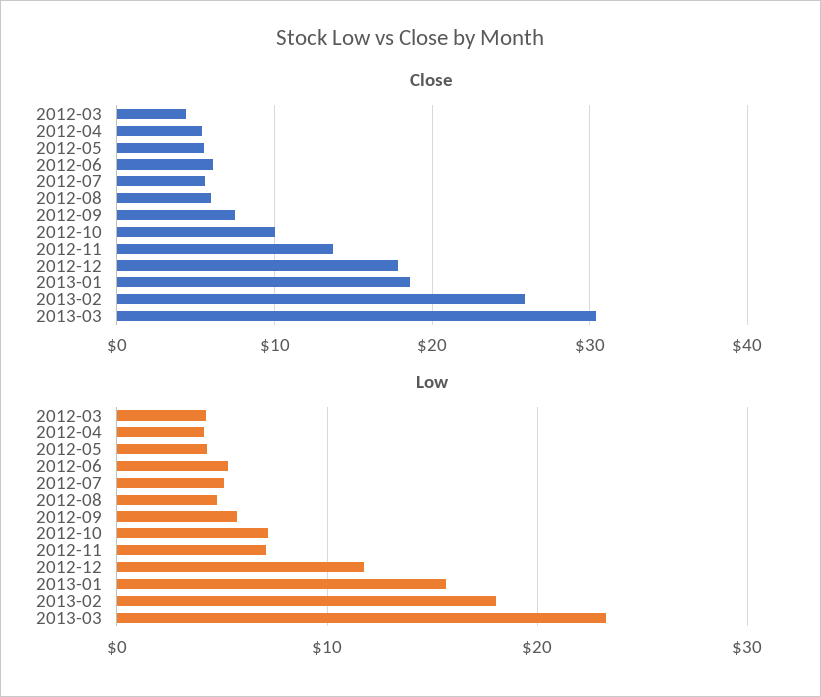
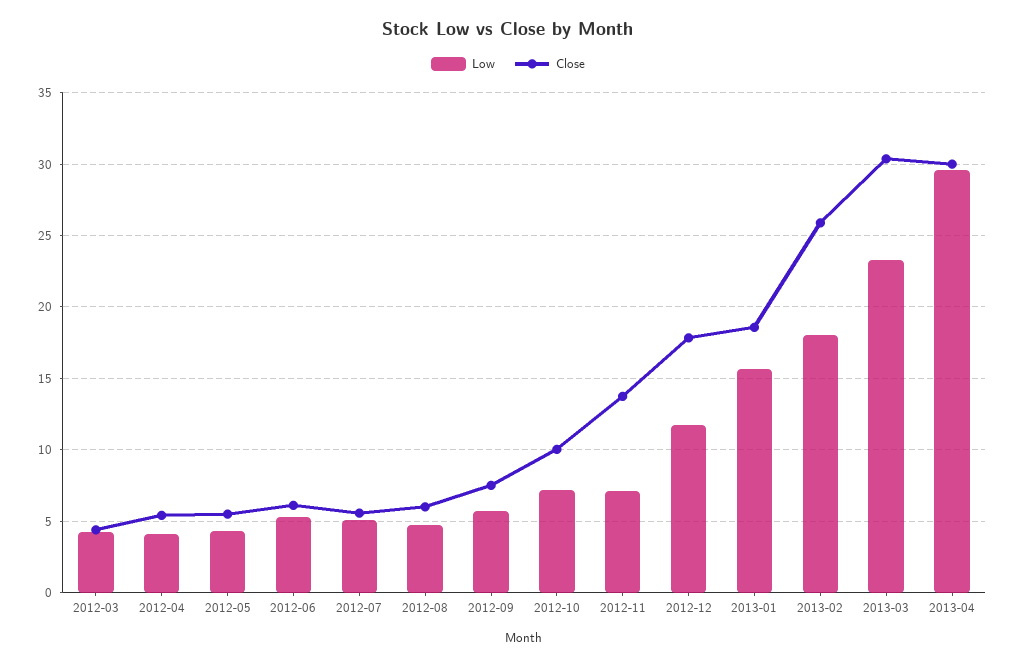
Low, 2013-04: none -> 29.5
Close, 2013-04: none -> 30

